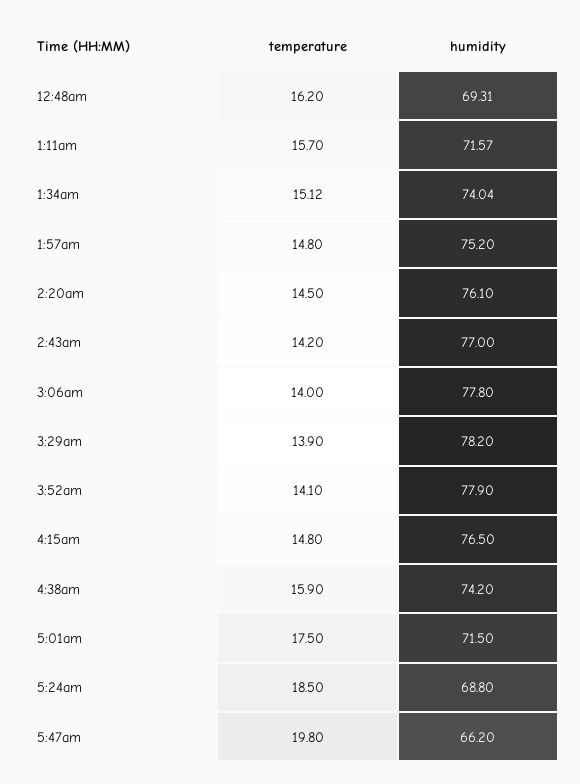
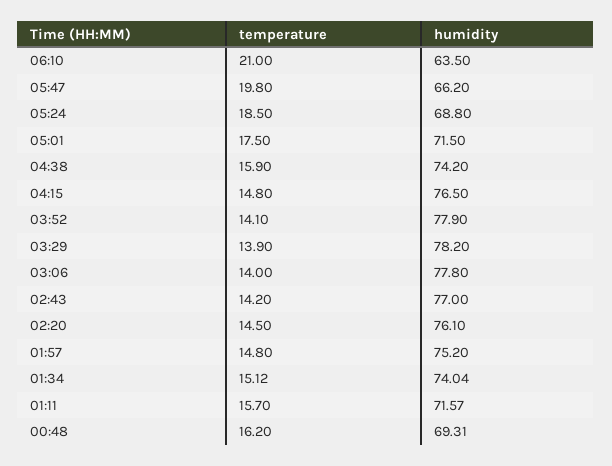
temperature, 06:10: none -> 21
humidity, 06:10: none -> 63.5

